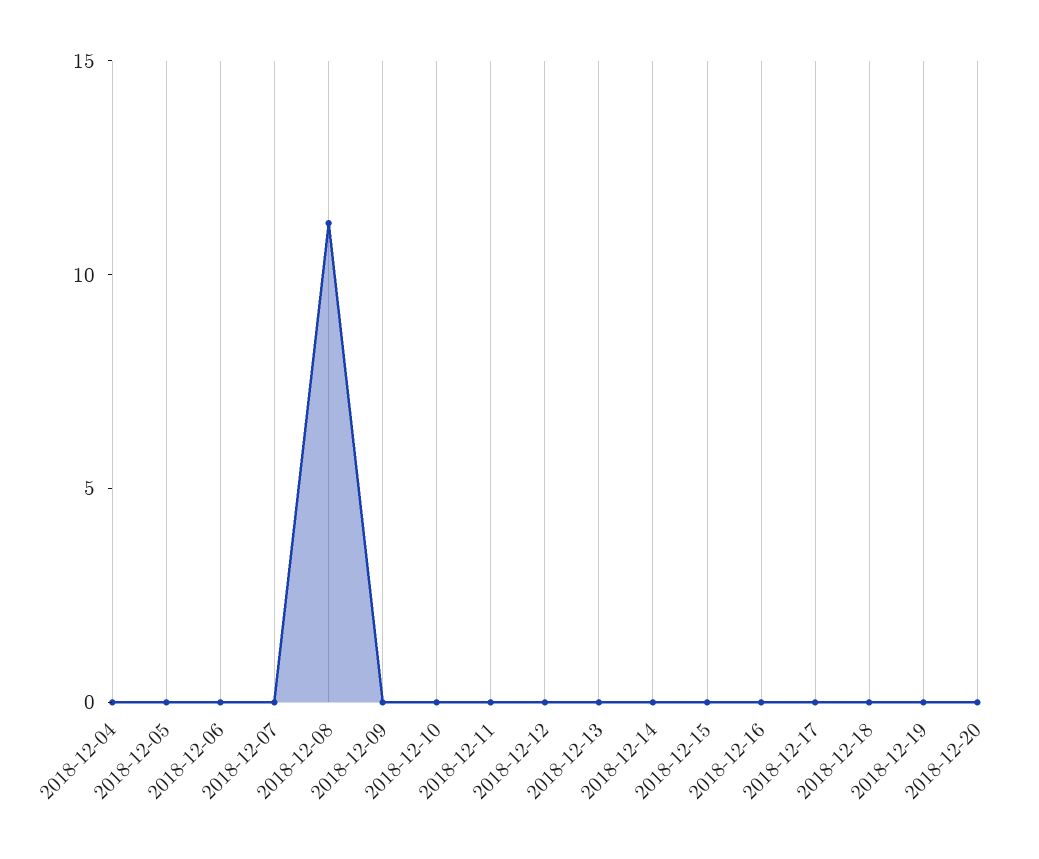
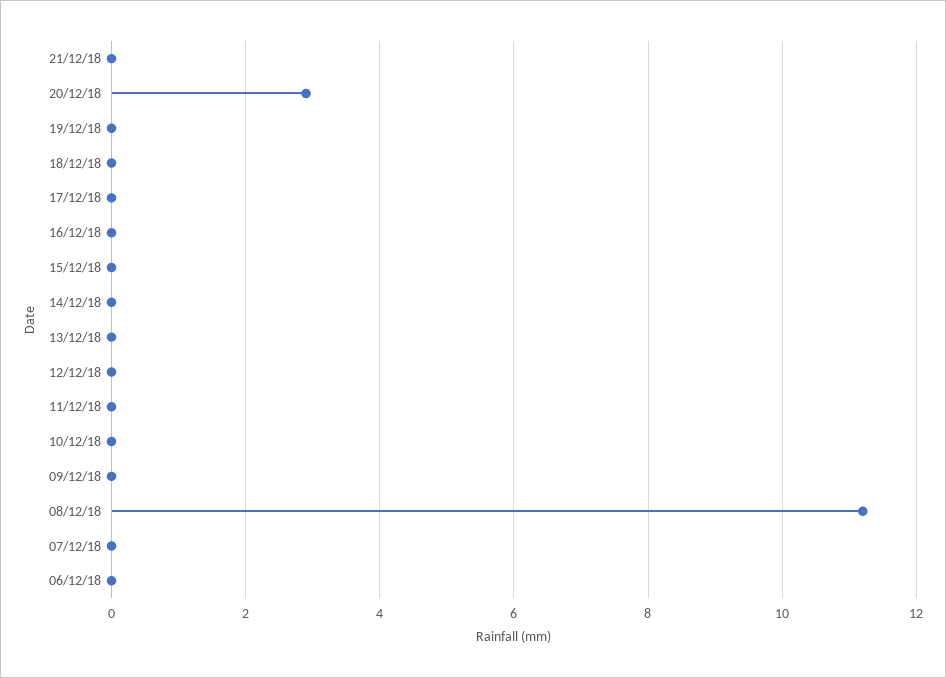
2018-12-04: 0 -> none
2018-12-05: 0 -> none
2018-12-20: 0 -> 3
21/12/18: none -> 0

